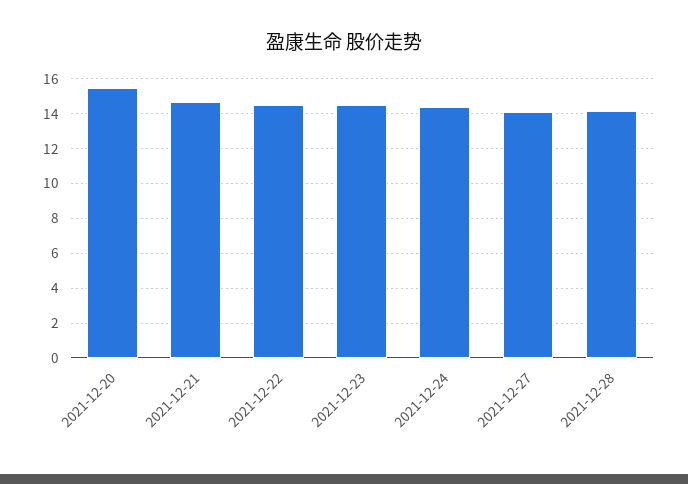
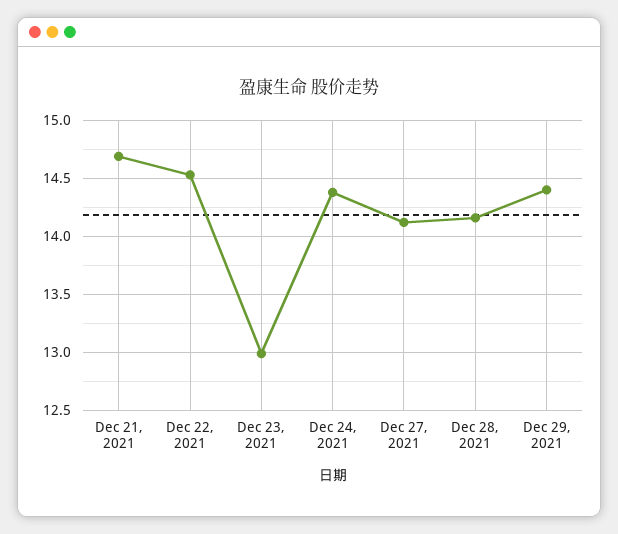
2021-12-20: 15.5 -> none
2021-12-23: 14.5 -> 13
Dec 29, 2021: none -> 14.4

